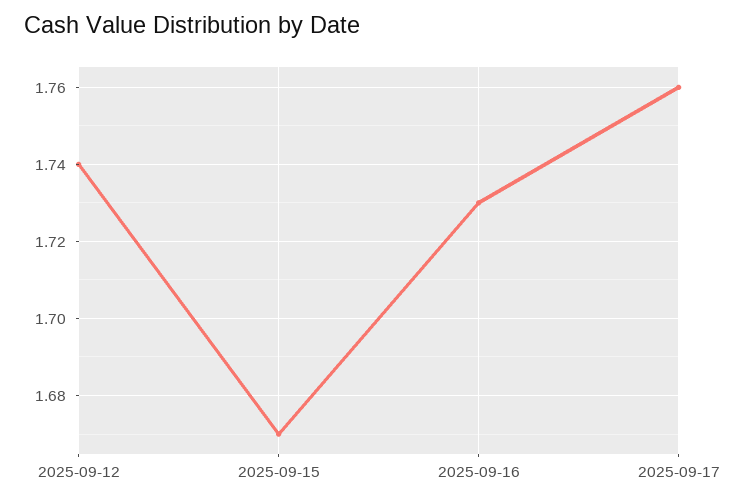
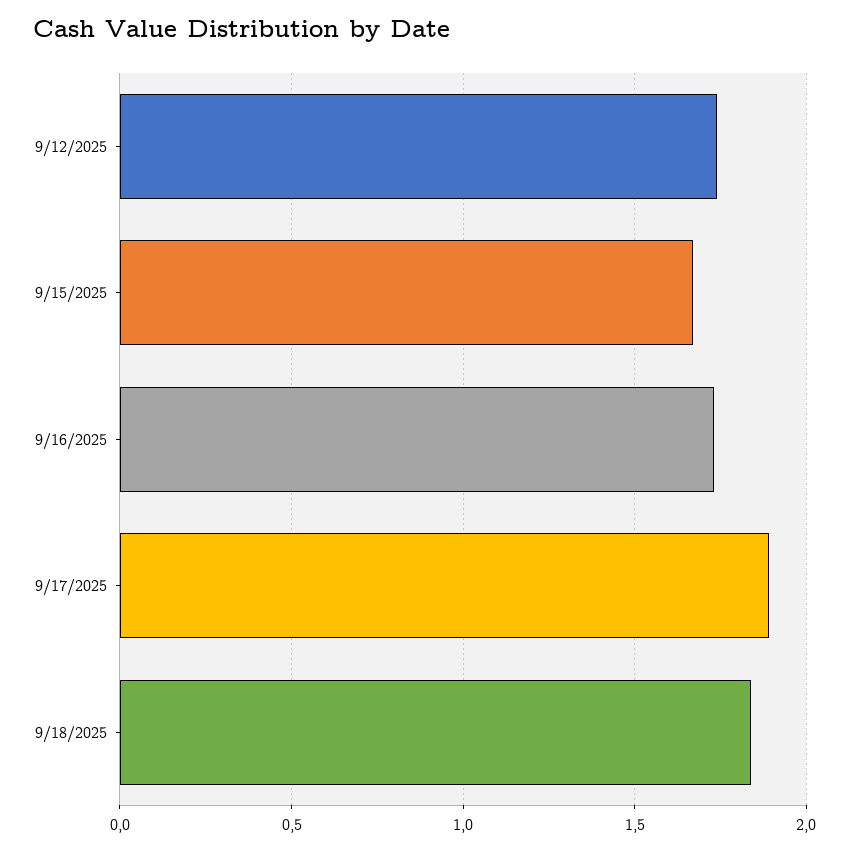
2025-09-17: 1.76 -> 1.9
9/18/2025: none -> 1.85

